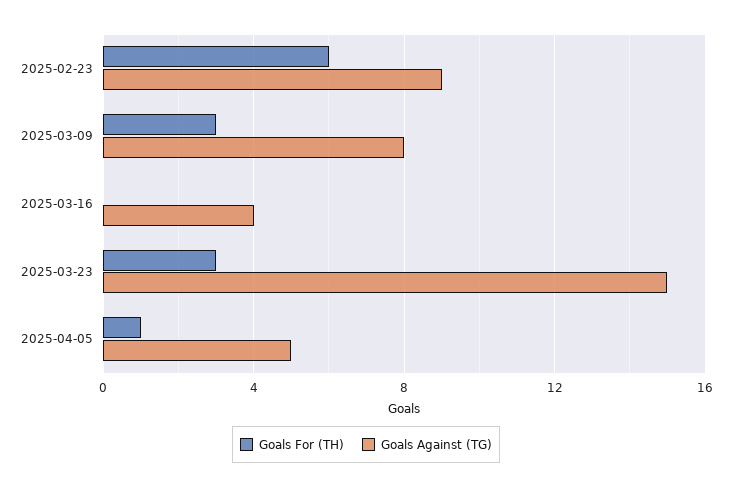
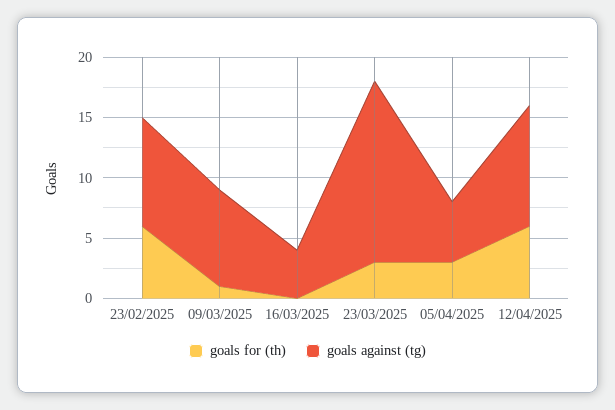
Goals For (TH), 2025-03-09: 3 -> 1
Goals For (TH), 2025-04-05: 1 -> 3
Goals For (TH), 12/04/2025: none -> 6
Goals Against (TG), 12/04/2025: none -> 10

